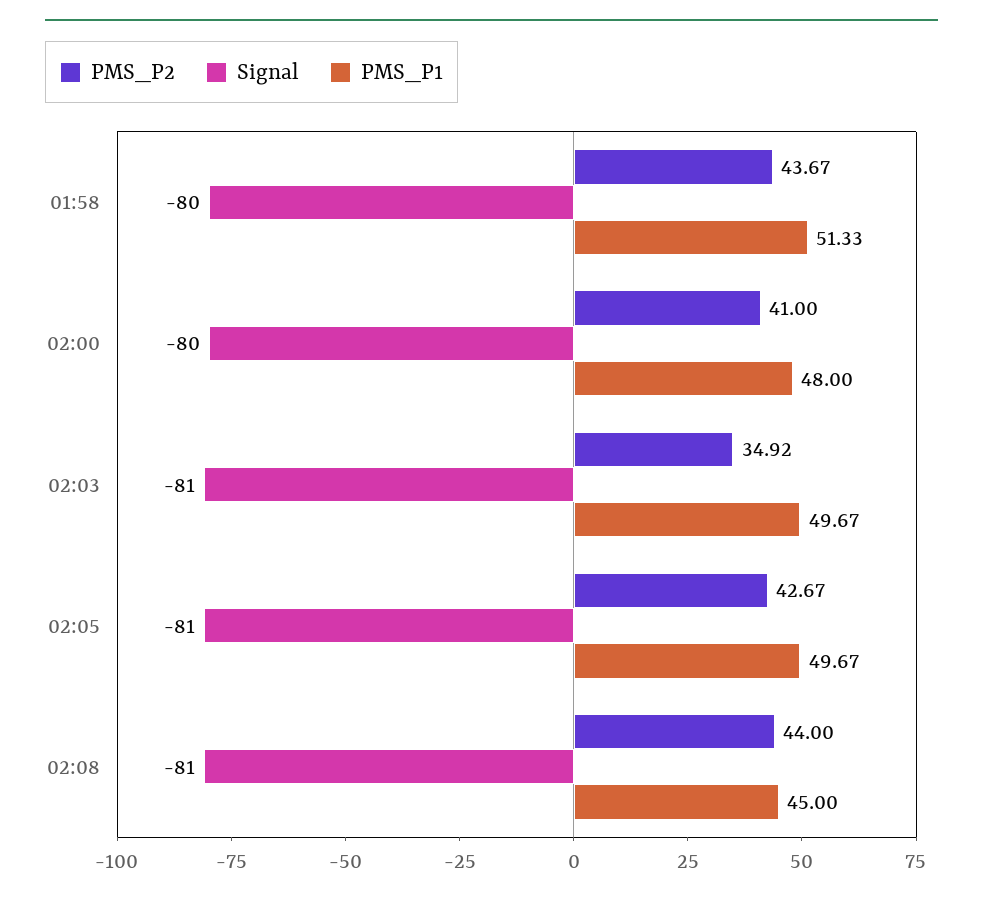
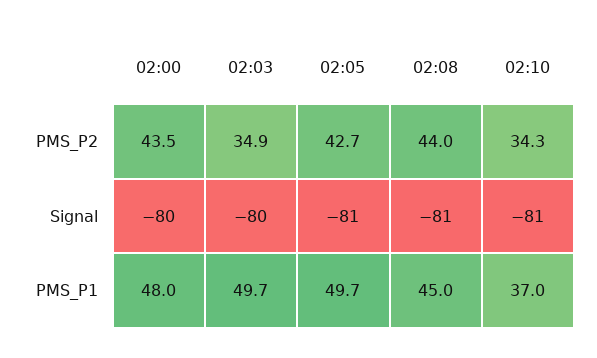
PMS_P2, 01:58: 43.67 -> none
Signal, 01:58: -80 -> none
PMS_P1, 01:58: 51.33 -> none
PMS_P2, 02:00: 41 -> 43.5
Signal, 02:03: -81 -> -80
PMS_P2, 02:10: none -> 34.3
Signal, 02:10: none -> -81
PMS_P1, 02:10: none -> 37

